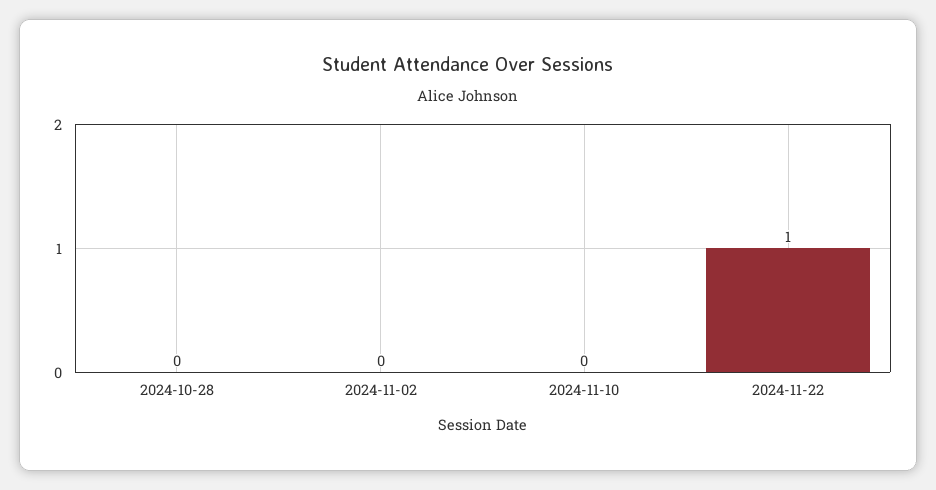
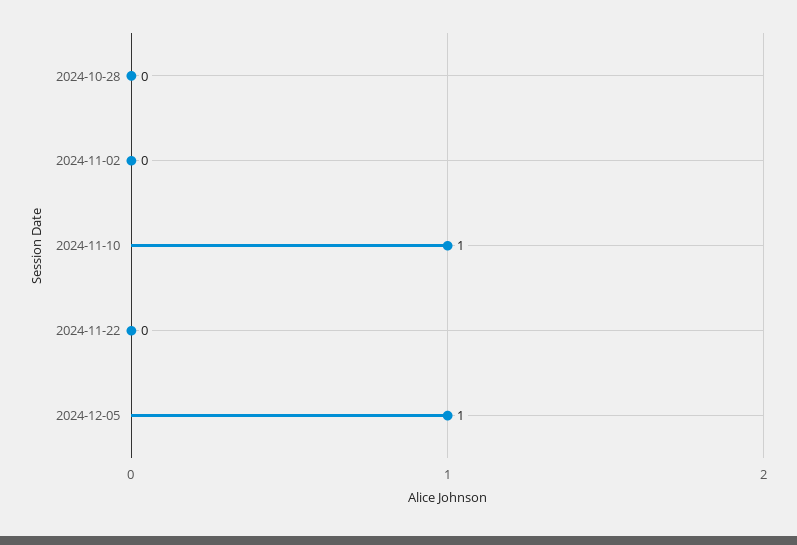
2024-11-10: 0 -> 1
2024-11-22: 1 -> 0
2024-12-05: none -> 1

